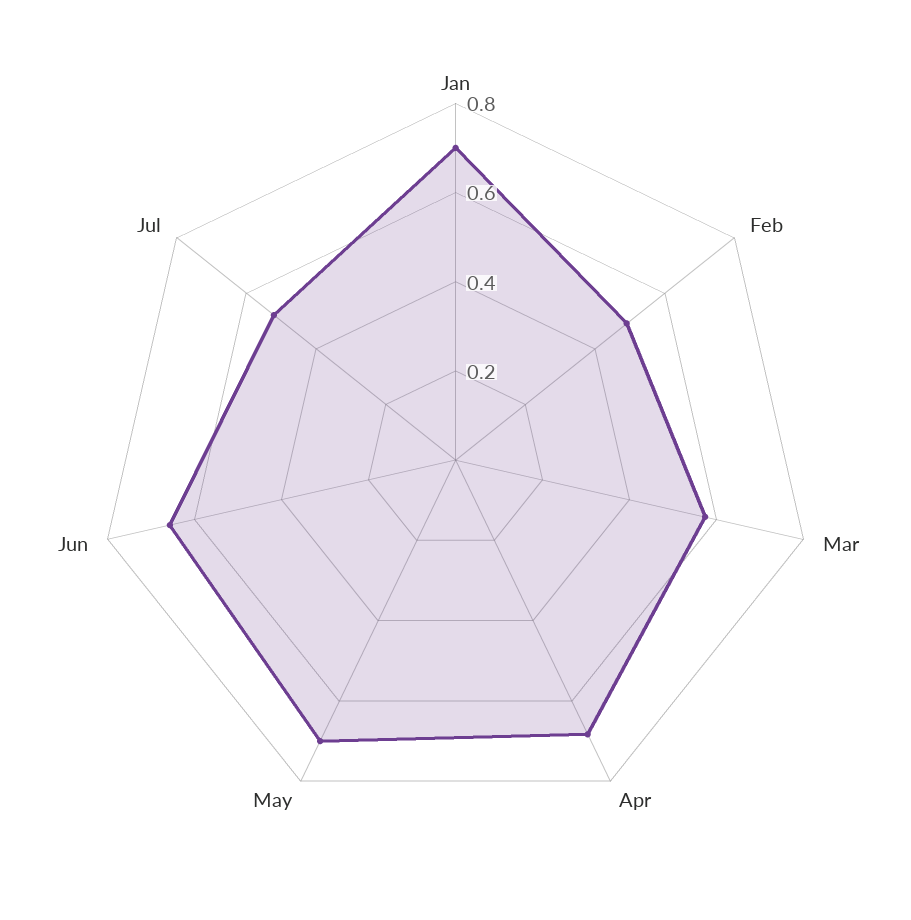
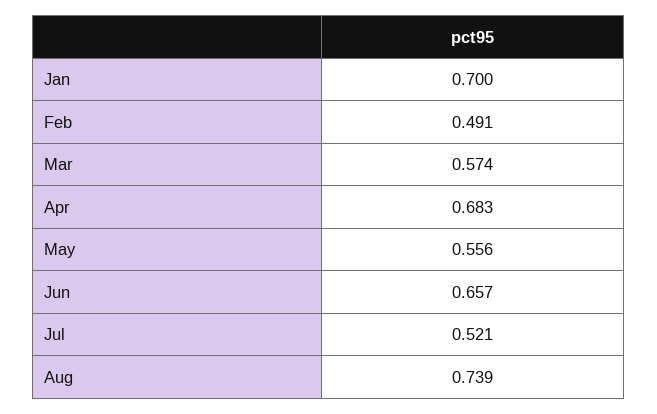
May: 0.7 -> 0.556
Aug: none -> 0.739

